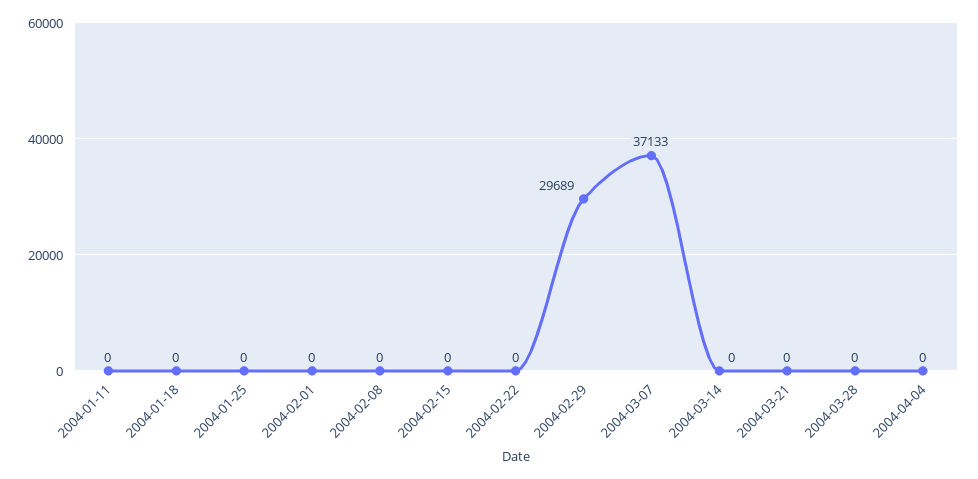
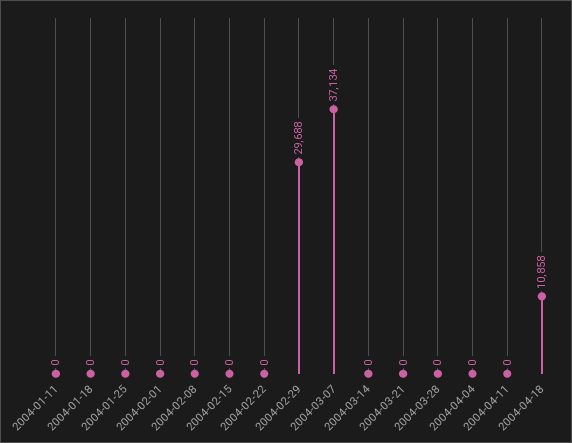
2004-02-29: 29689 -> 29688
2004-03-07: 37133 -> 37134
2004-04-11: none -> 0
2004-04-18: none -> 10858

